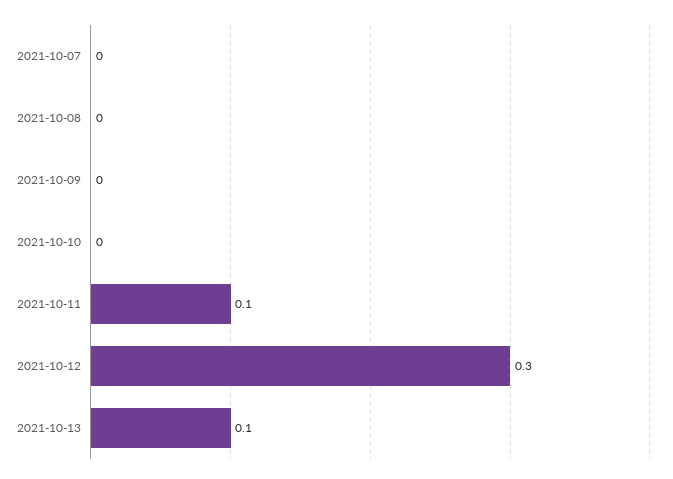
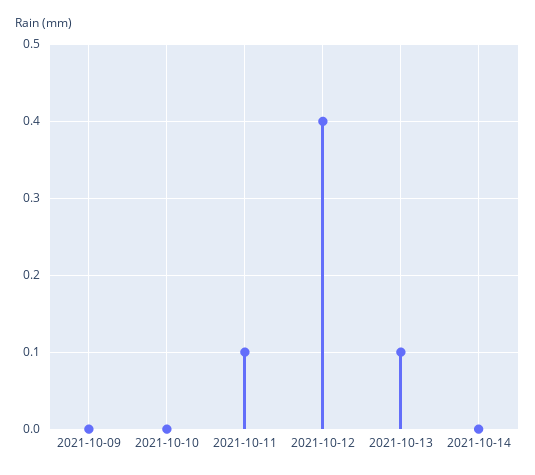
2021-10-07: 0 -> none
2021-10-08: 0 -> none
2021-10-12: 0.3 -> 0.4
2021-10-14: none -> 0

